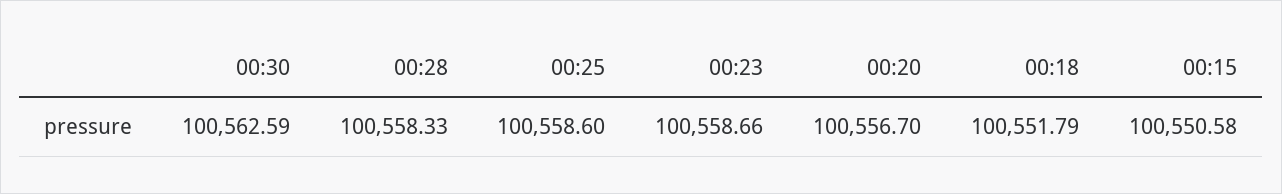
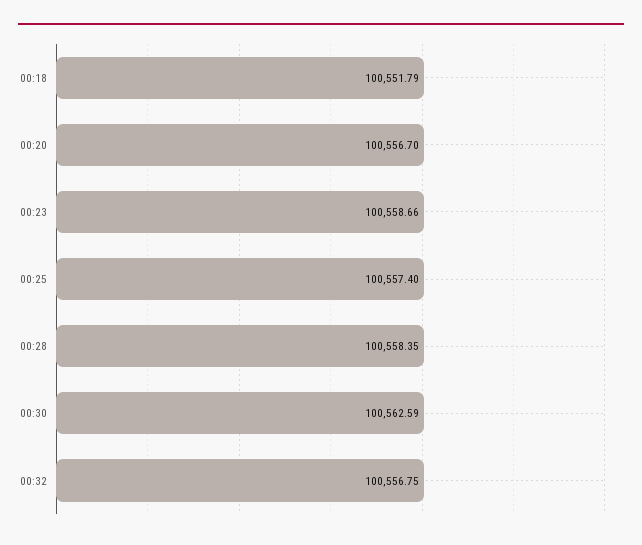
00:28: 100558.33 -> 100558.35
00:25: 100558.6 -> 100557.4
00:15: 100550.58 -> none
00:32: none -> 100556.75

